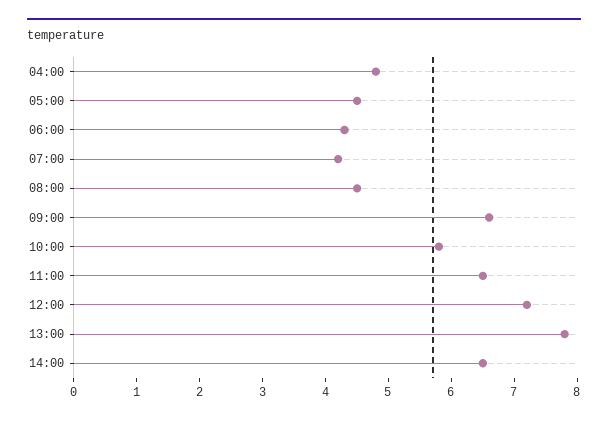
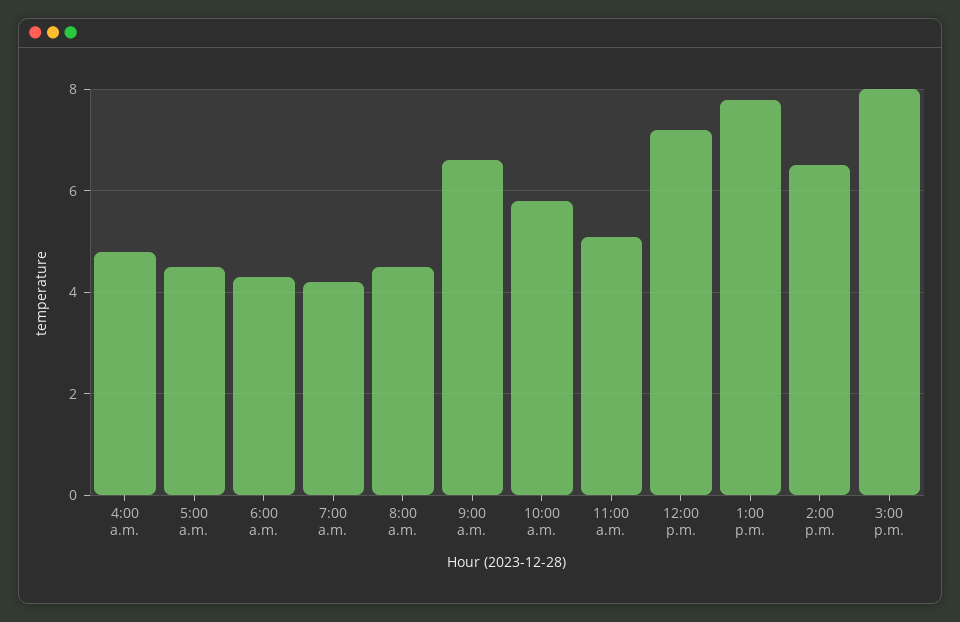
11:00: 6.5 -> 5
3:00 p.m.: none -> 8

